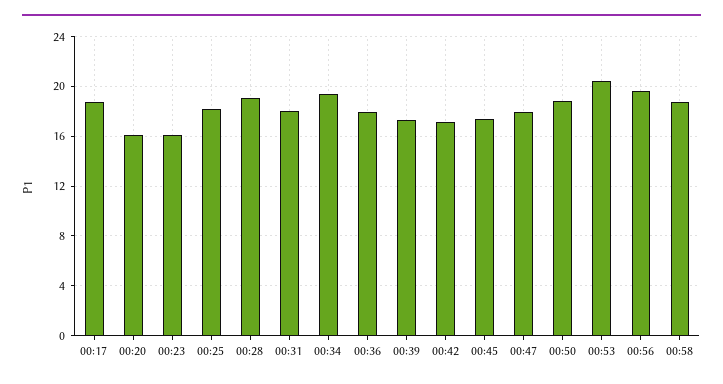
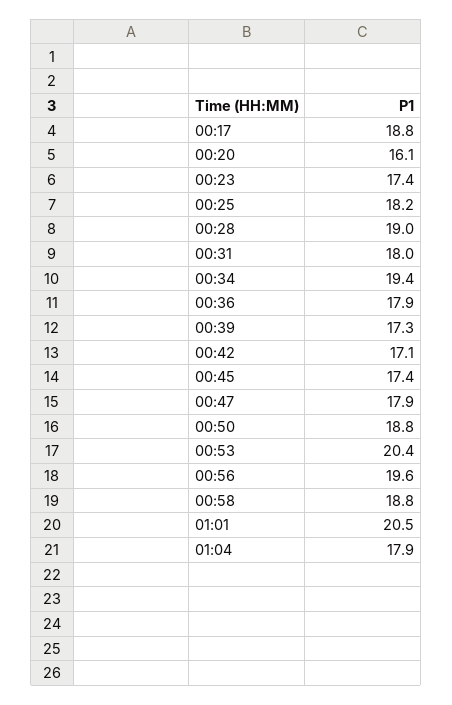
00:23: 16 -> 17.4
01:01: none -> 20.5
01:04: none -> 17.9

